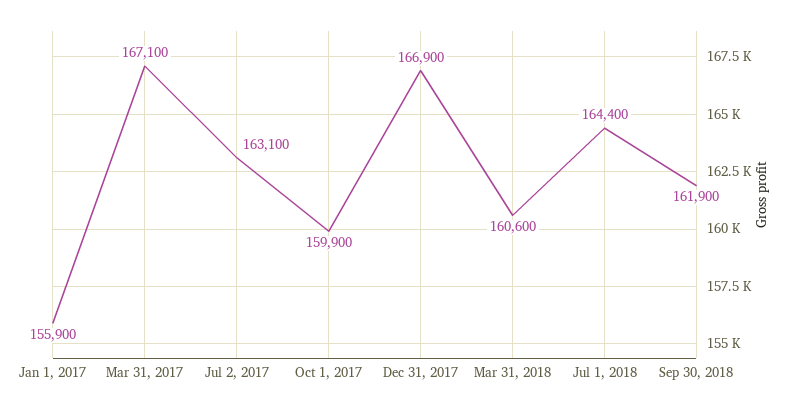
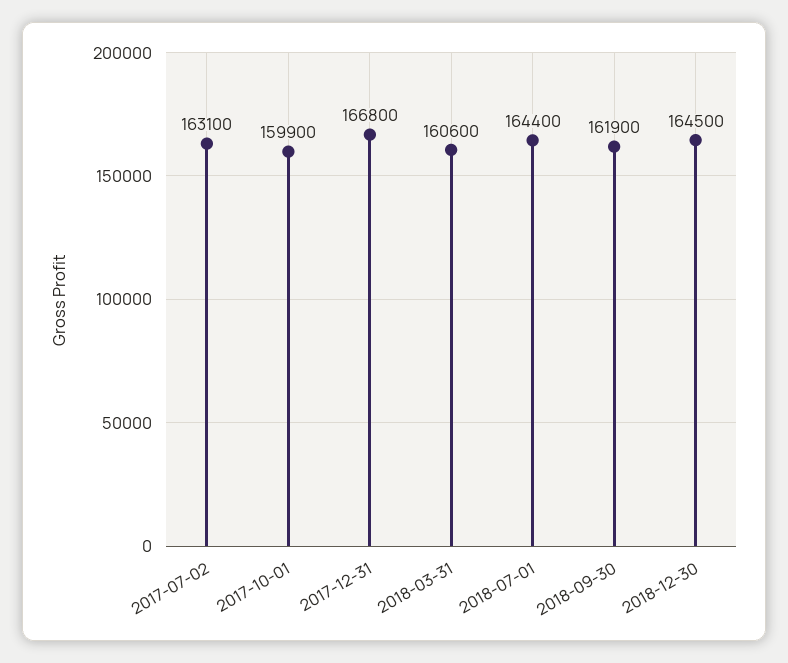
Jan 1, 2017: 155900 -> none
Mar 31, 2017: 167100 -> none
Dec 31, 2017: 166900 -> 166800
2018-12-30: none -> 164500

